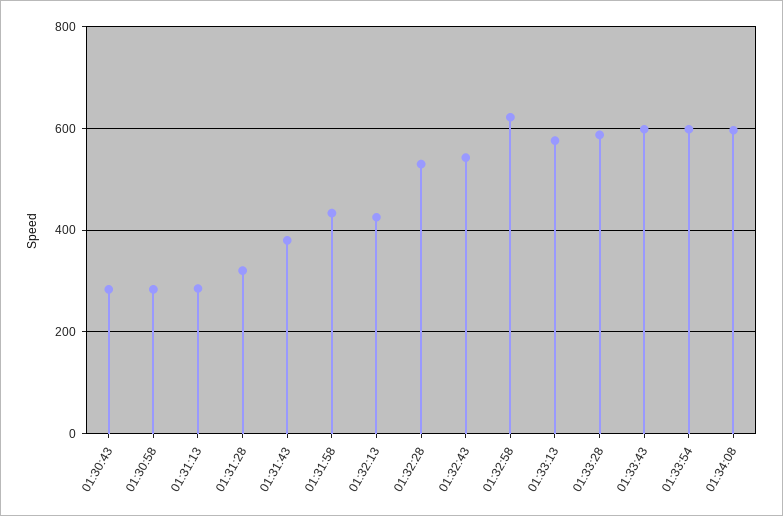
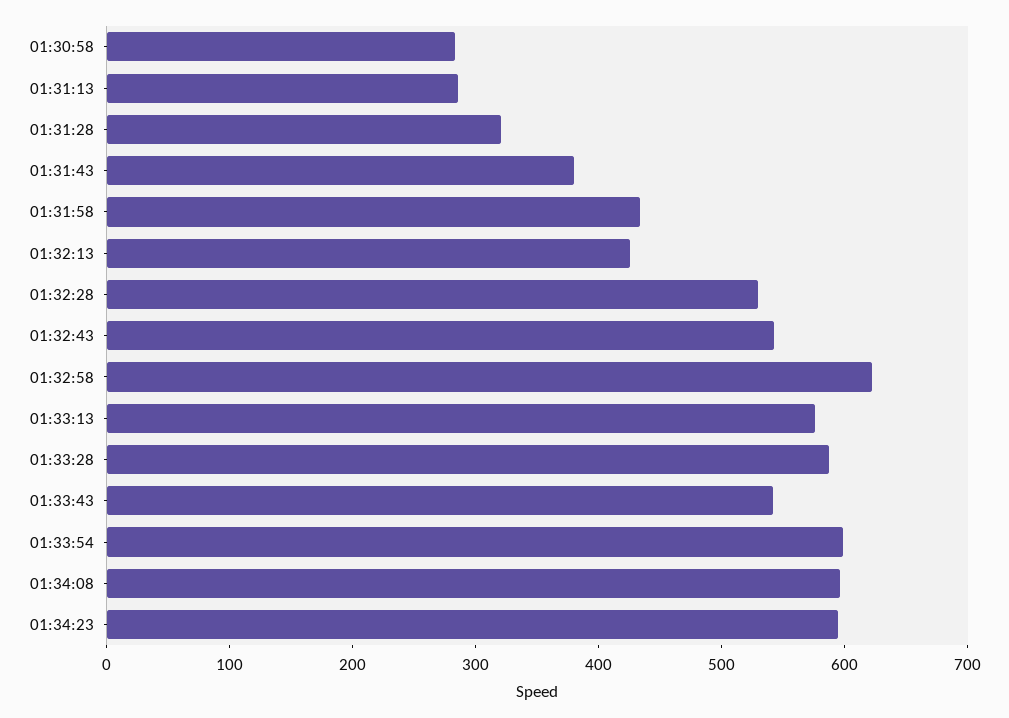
01:30:43: 280 -> none
01:33:43: 600 -> 540
01:34:23: none -> 600

